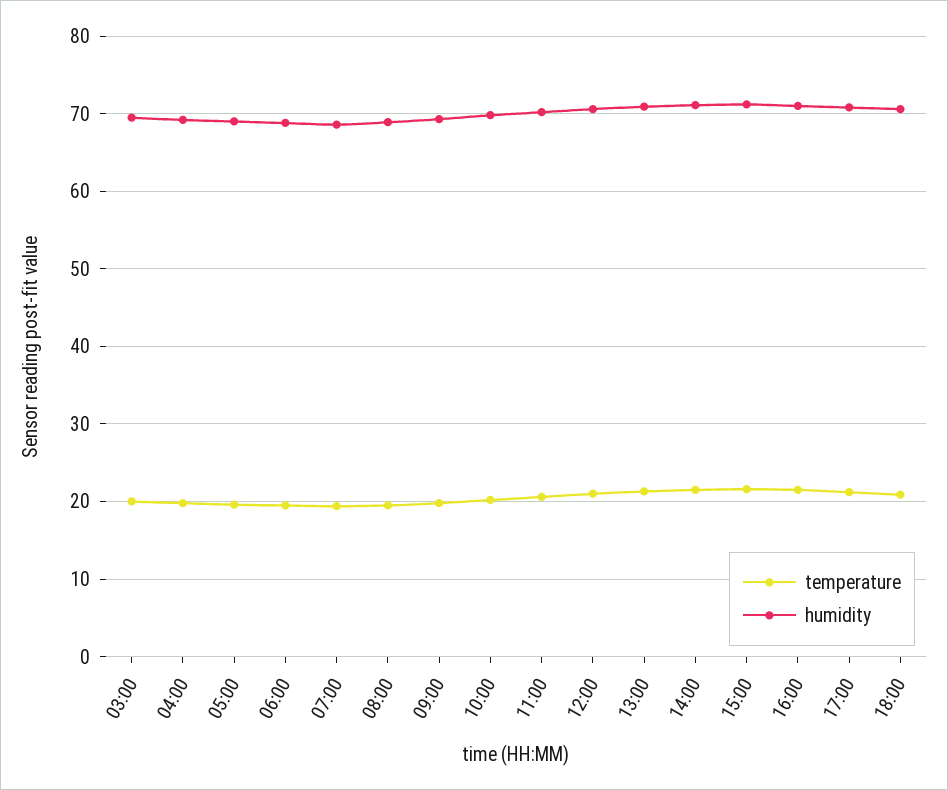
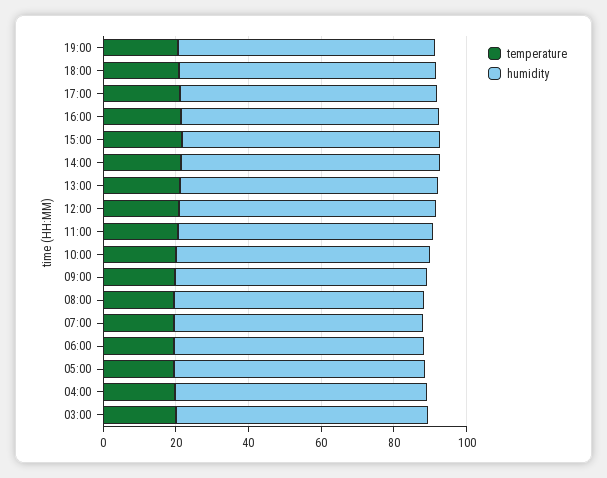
temperature, 19:00: none -> 20
humidity, 19:00: none -> 70

